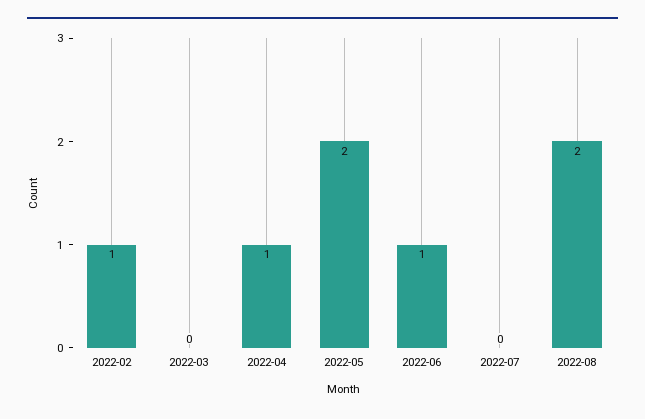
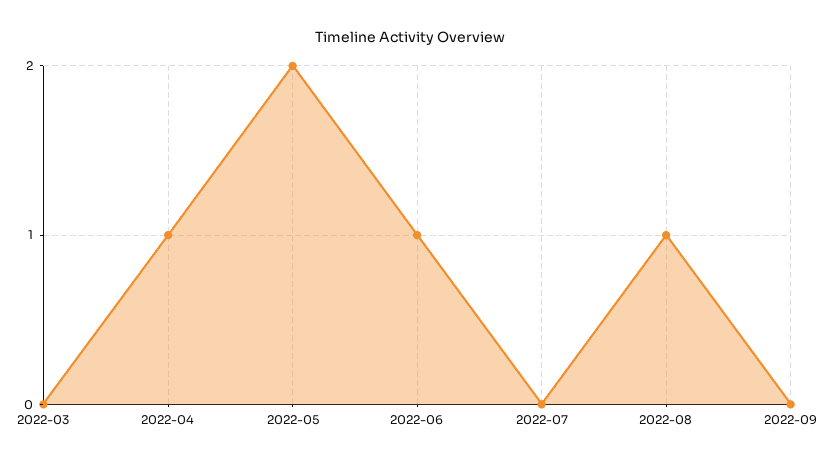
2022-02: 1 -> none
2022-08: 2 -> 1
2022-09: none -> 0

